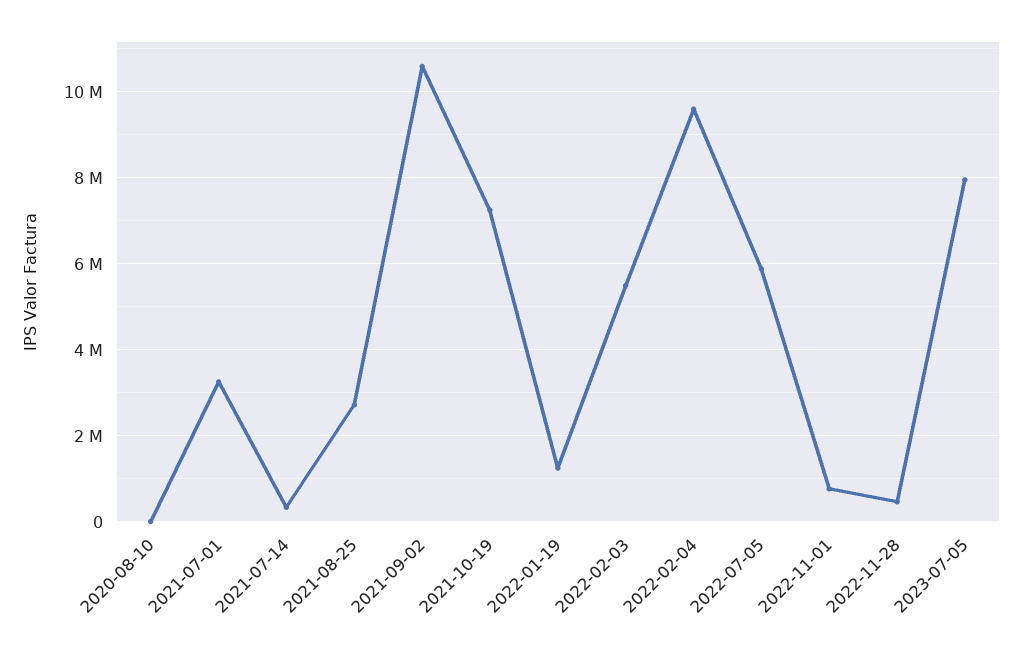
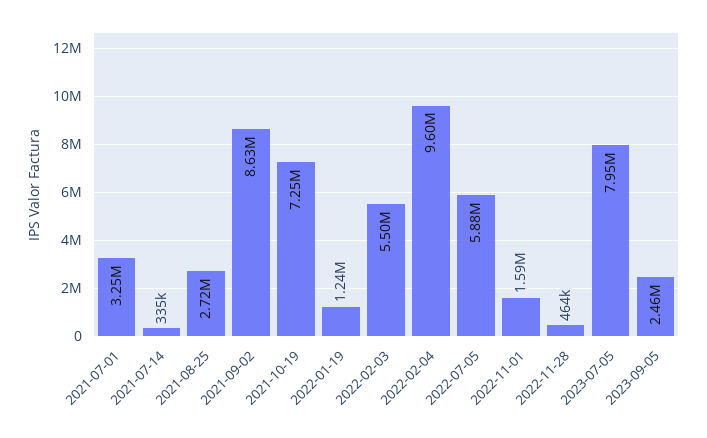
2020-08-10: 0 -> none
2021-09-02: 10600000 -> 8630000
2022-11-01: 800000 -> 1590000
2023-09-05: none -> 2460000

